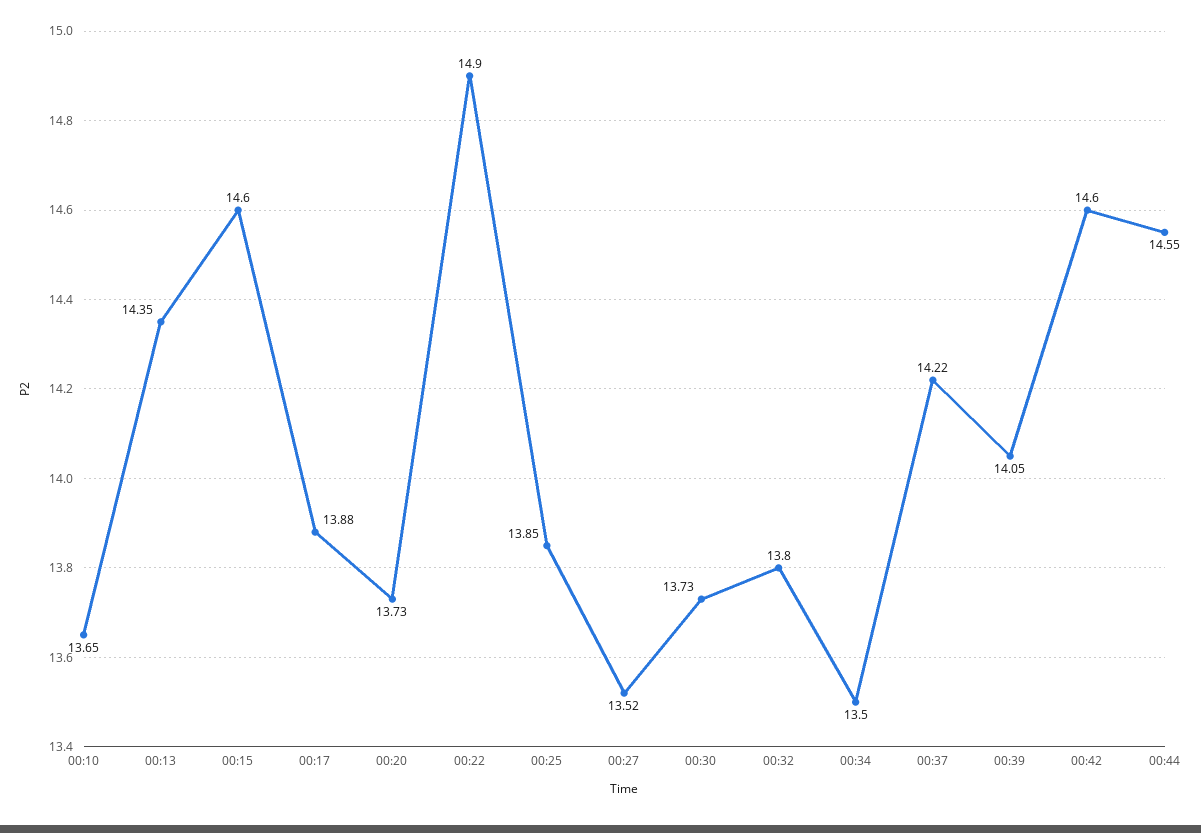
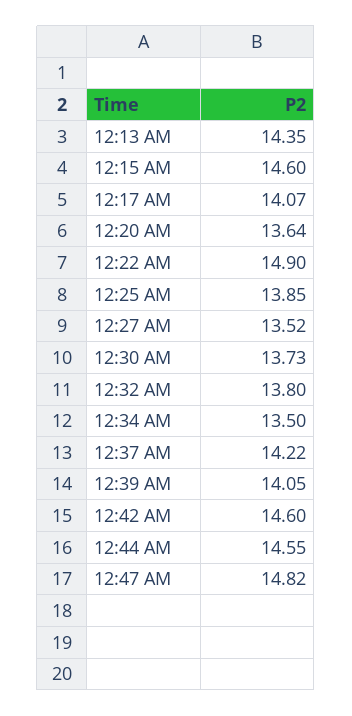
00:10: 13.65 -> none
00:17: 13.88 -> 14.07
00:20: 13.73 -> 13.64
12:47 AM: none -> 14.82

